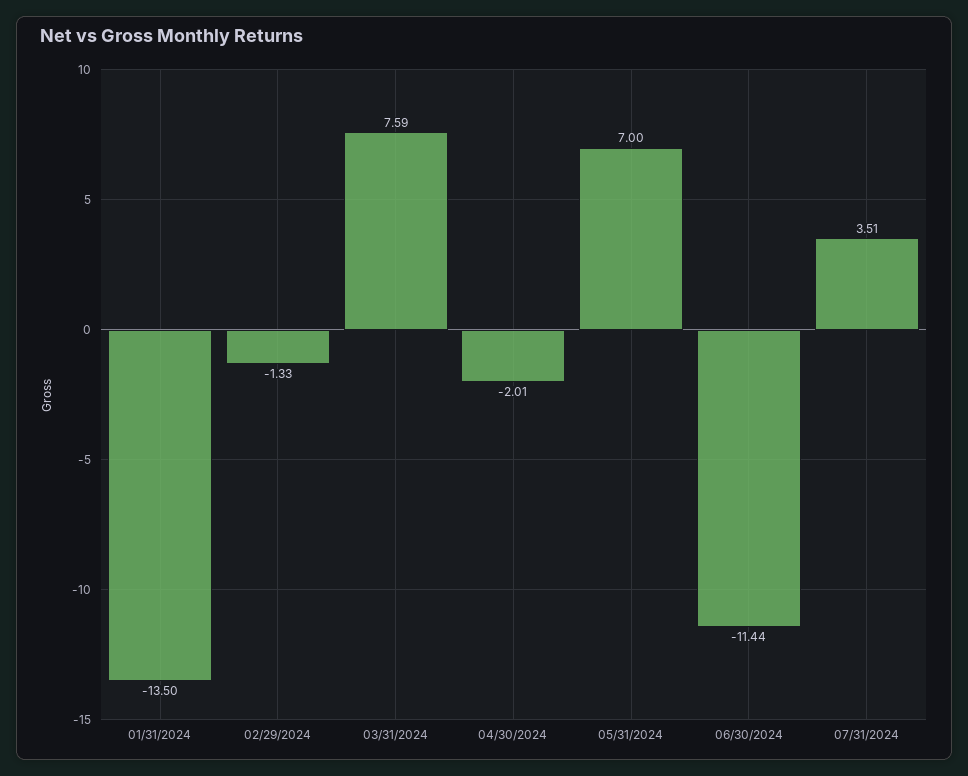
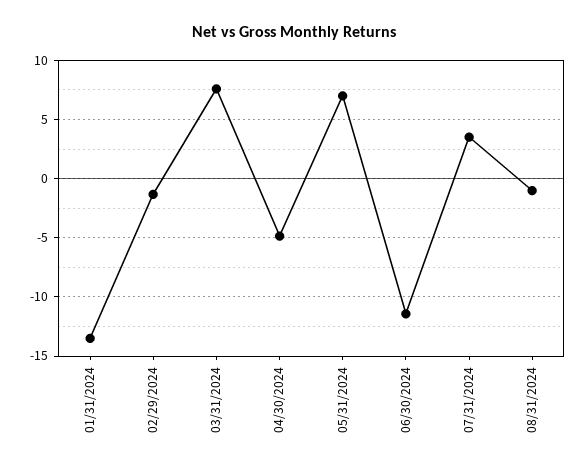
04/30/2024: -2.01 -> -5
08/31/2024: none -> -1

